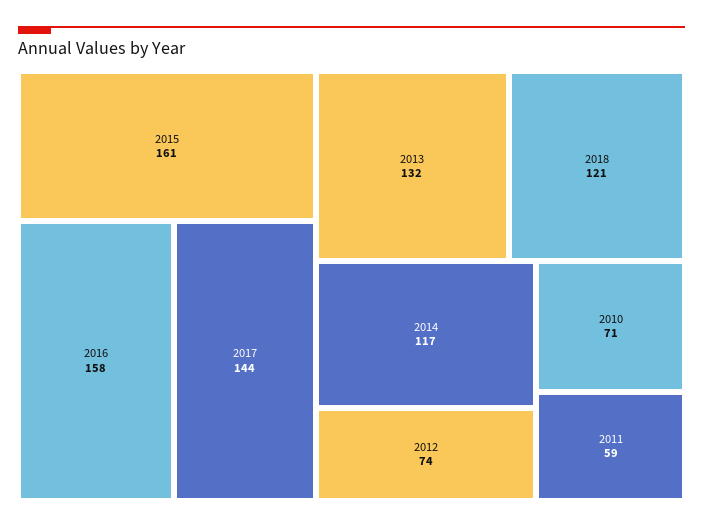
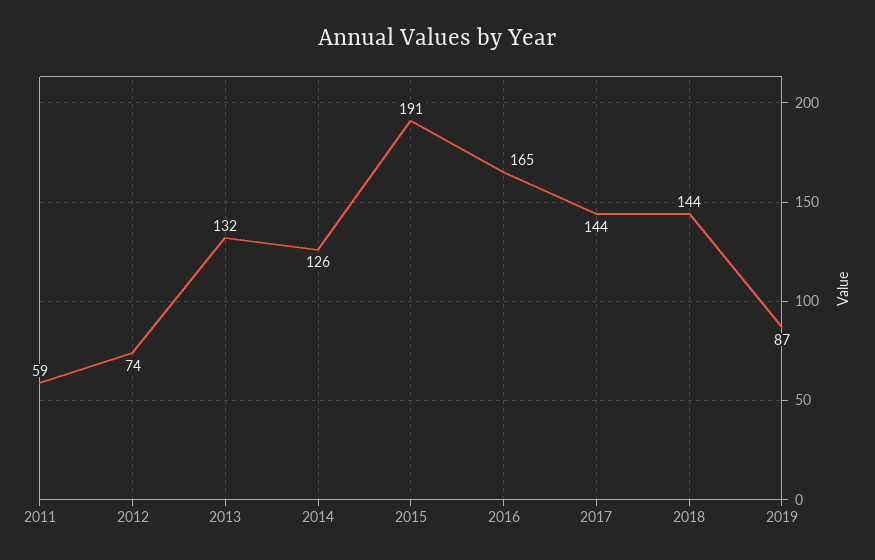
2015: 161 -> 191
2016: 158 -> 165
2018: 121 -> 144
2014: 117 -> 126
2010: 71 -> none
2019: none -> 87

